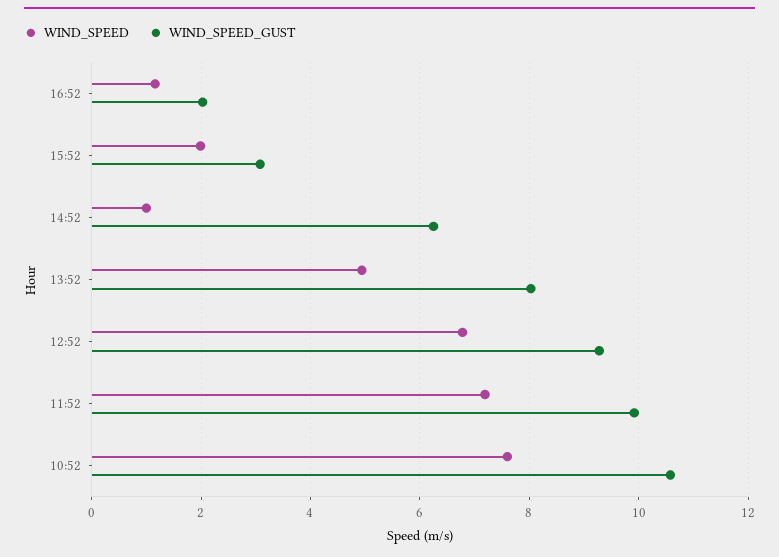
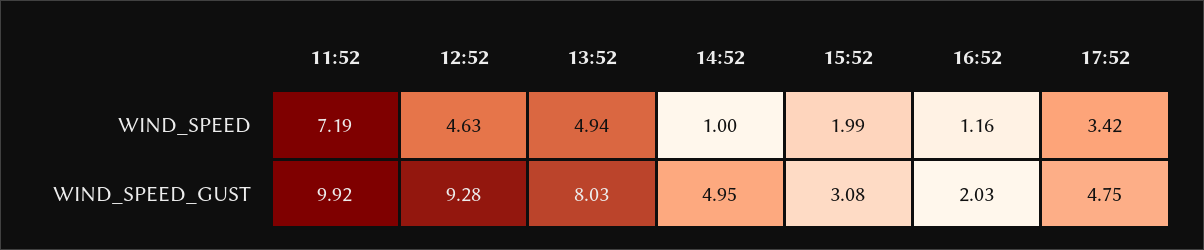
WIND_SPEED_GUST, 14:52: 6.2 -> 4.95
WIND_SPEED, 12:52: 6.8 -> 4.63
WIND_SPEED, 10:52: 7.6 -> none
WIND_SPEED_GUST, 10:52: 10.6 -> none
WIND_SPEED, 17:52: none -> 3.42
WIND_SPEED_GUST, 17:52: none -> 4.75

